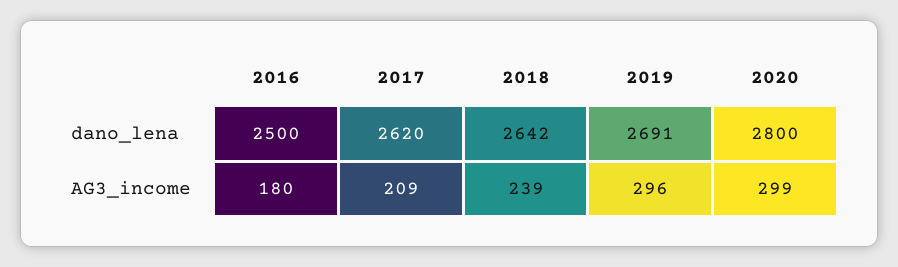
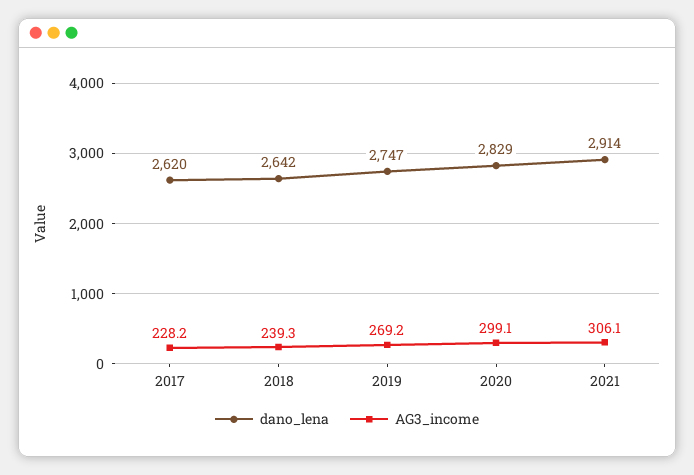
dano_lena, 2016: 2500 -> none
dano_lena, 2019: 2691 -> 2747
dano_lena, 2020: 2800 -> 2829
AG3_income, 2016: 180 -> none
AG3_income, 2017: 209 -> 228.2
AG3_income, 2019: 296 -> 269.2
dano_lena, 2021: none -> 2914
AG3_income, 2021: none -> 306.1

